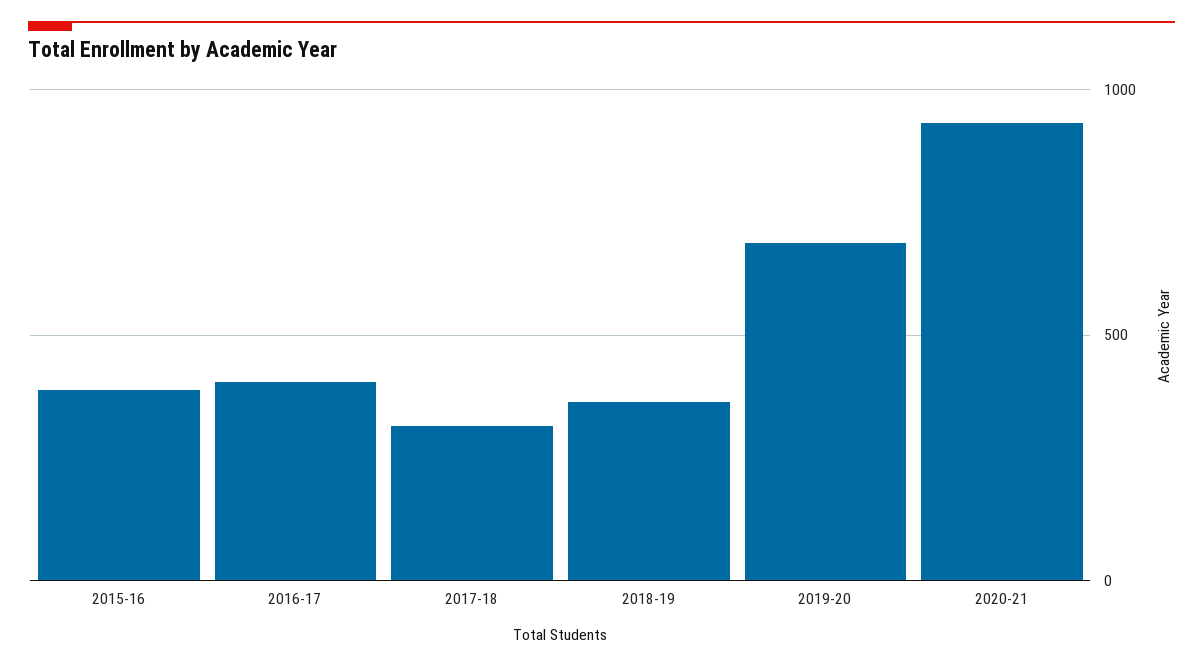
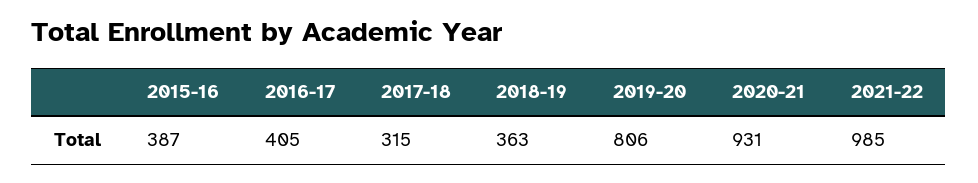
2019-20: 700 -> 806
2021-22: none -> 985

